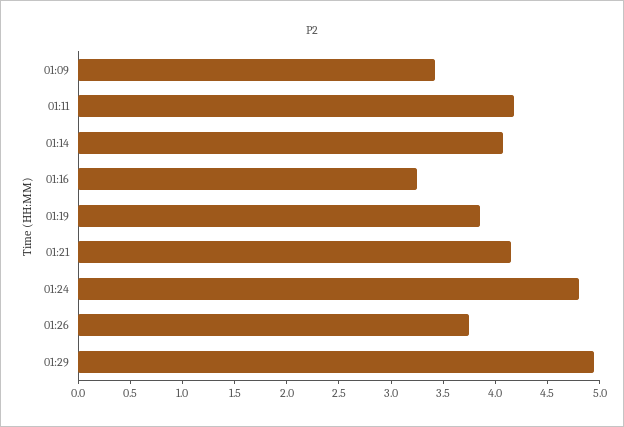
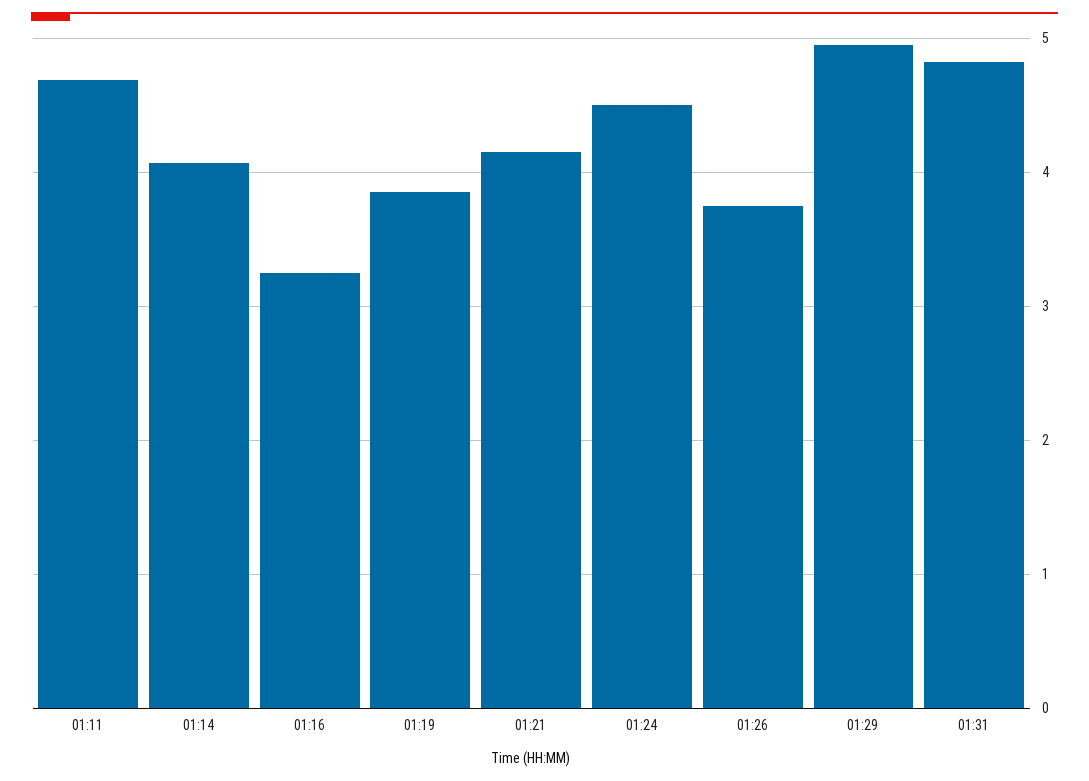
01:09: 3.4 -> none
01:11: 4.2 -> 4.7
01:24: 4.8 -> 4.5
01:31: none -> 4.8

